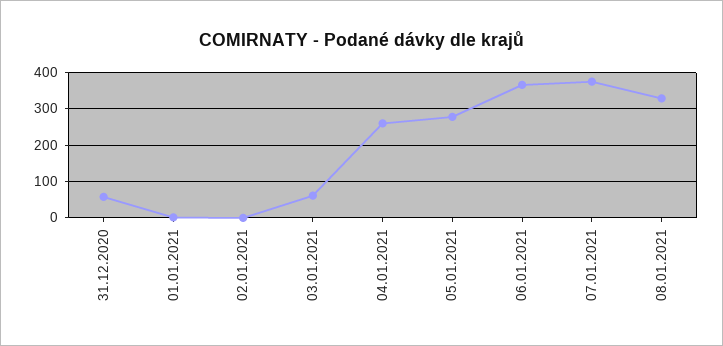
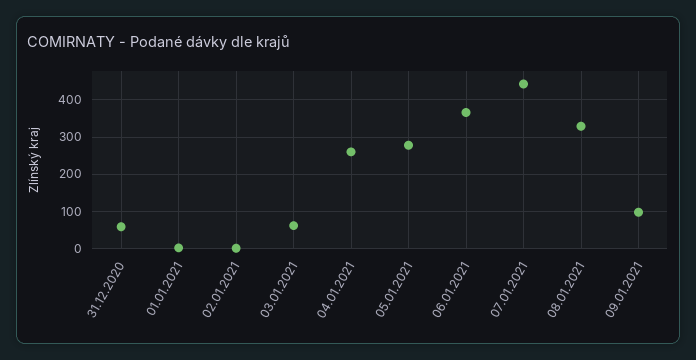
07.01.2021: 380 -> 440
09.01.2021: none -> 100

